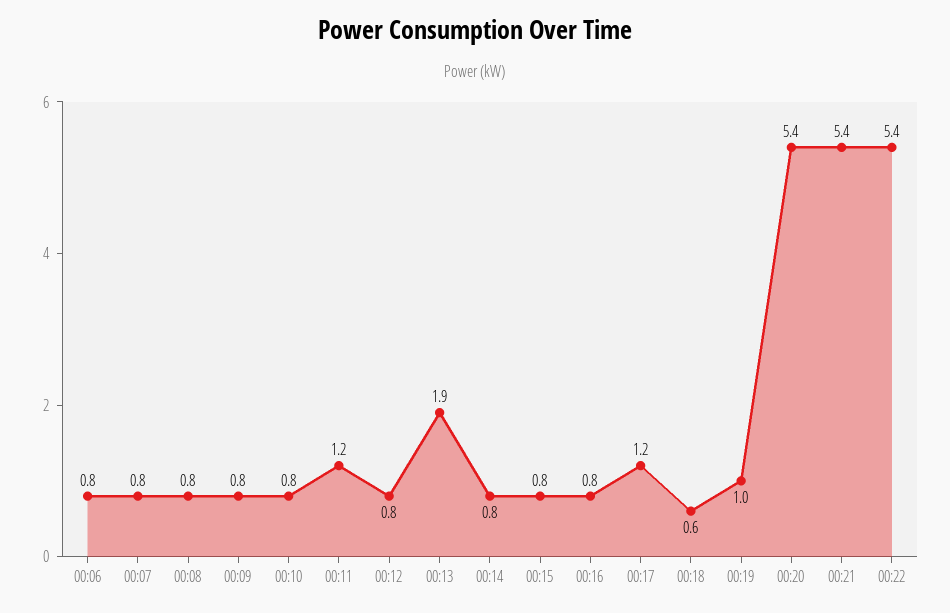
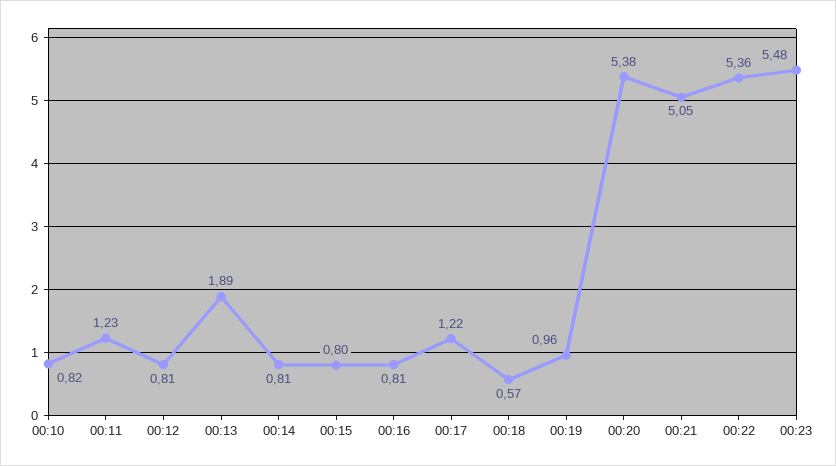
00:06: 0.8 -> none
00:07: 0.8 -> none
00:08: 0.8 -> none
00:09: 0.8 -> none
00:21: 5.4 -> 5.05
00:23: none -> 5.48

